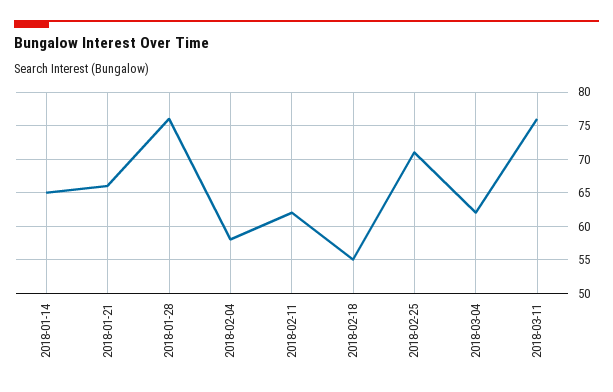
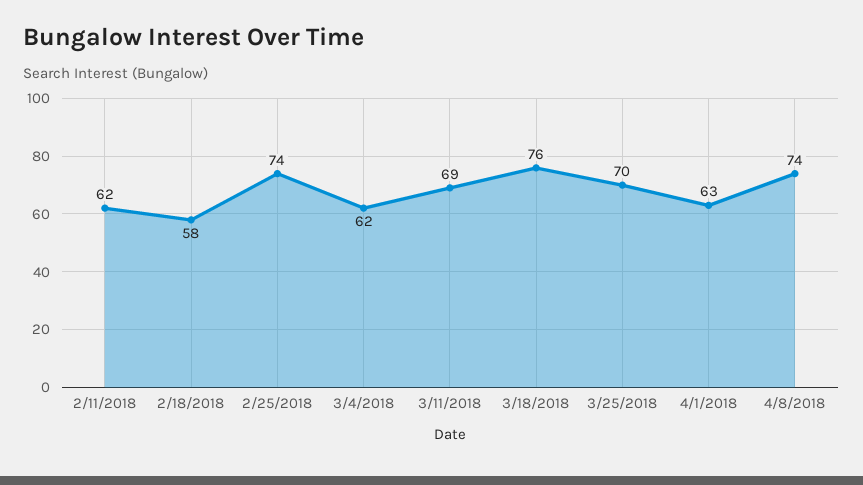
2018-01-14: 65 -> none
2018-01-21: 66 -> none
2018-01-28: 76 -> none
2018-02-04: 58 -> none
2018-02-18: 55 -> 58
2018-02-25: 71 -> 74
2018-03-11: 76 -> 69
3/18/2018: none -> 76
3/25/2018: none -> 70
4/1/2018: none -> 63
4/8/2018: none -> 74

